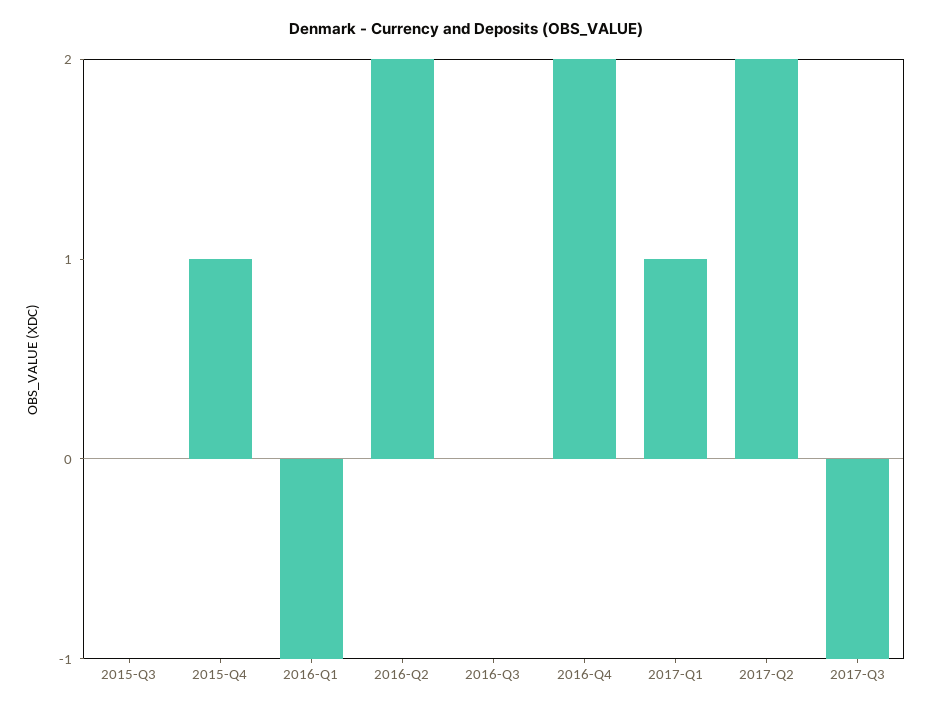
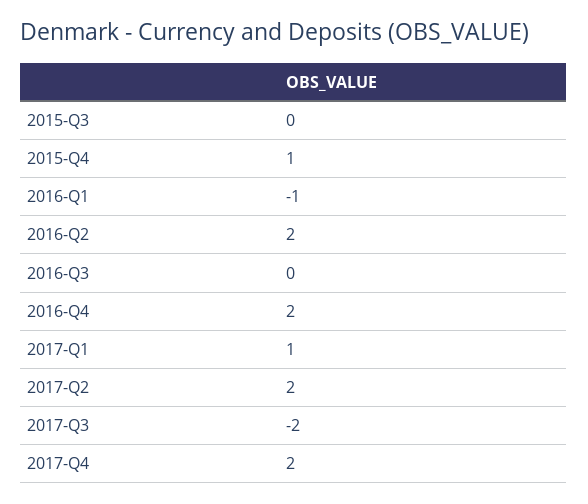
2017-Q3: -1 -> -2
2017-Q4: none -> 2

